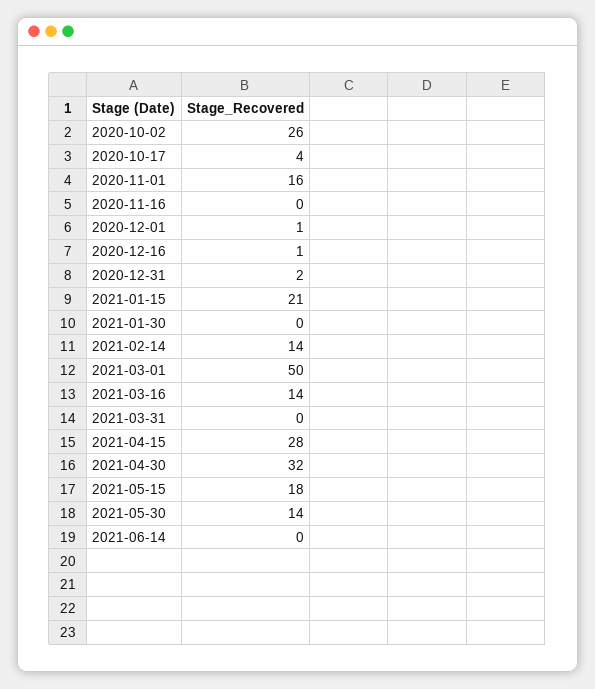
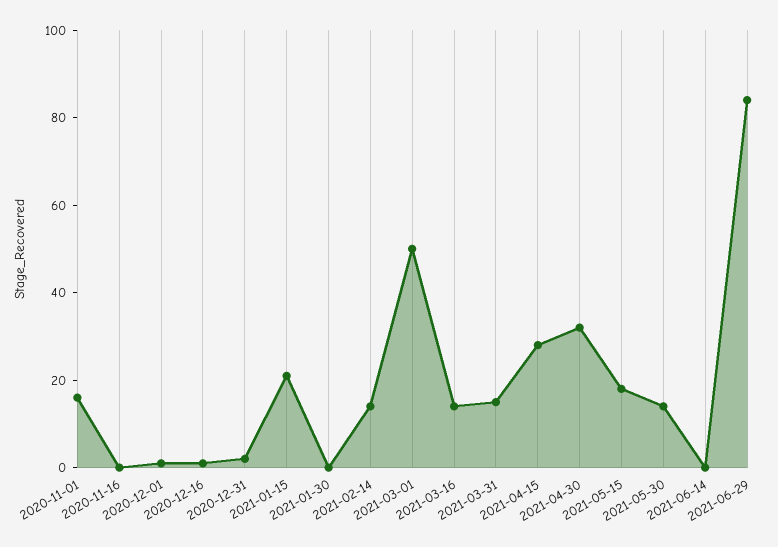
2020-10-02: 26 -> none
2020-10-17: 4 -> none
2021-03-31: 0 -> 15
2021-06-29: none -> 85

